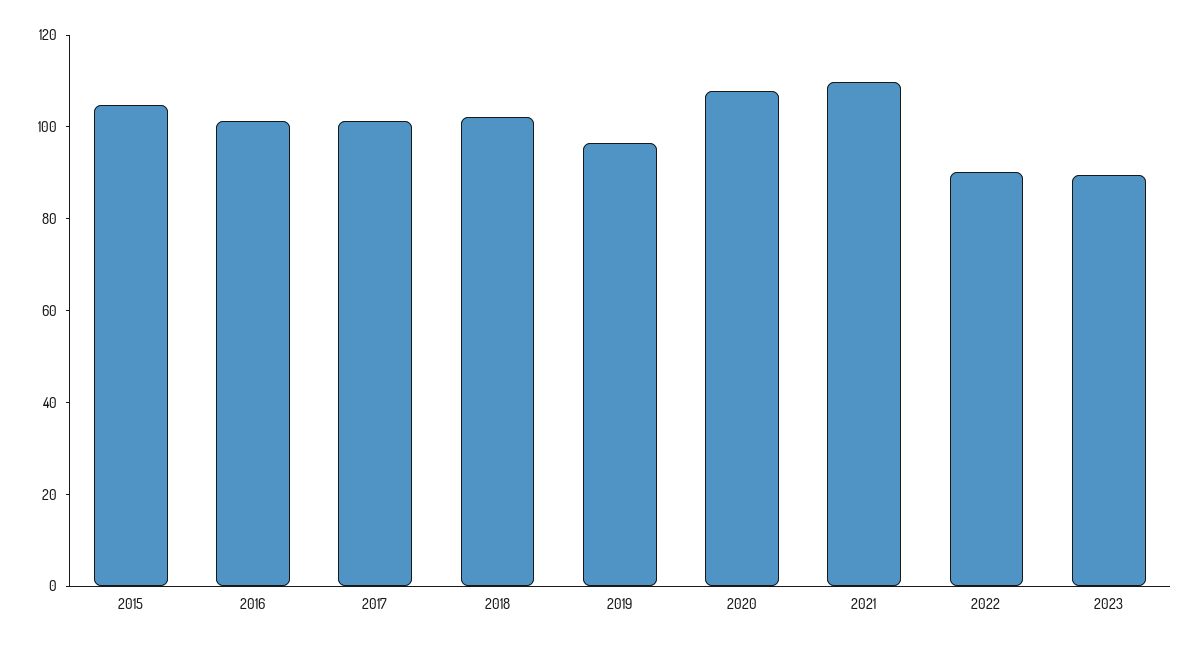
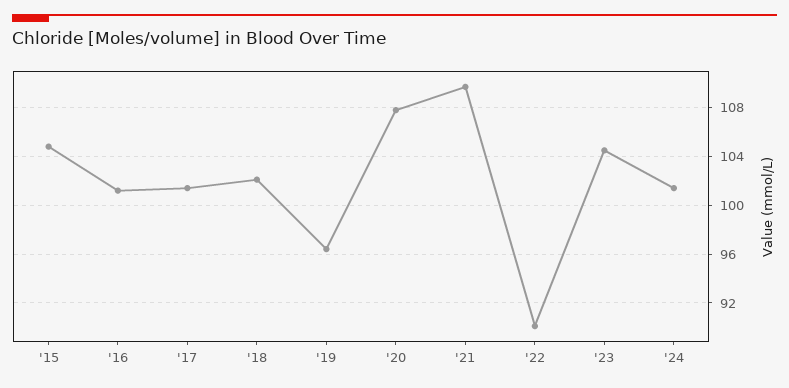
2023: 90 -> 104.5
'24: none -> 101.5

